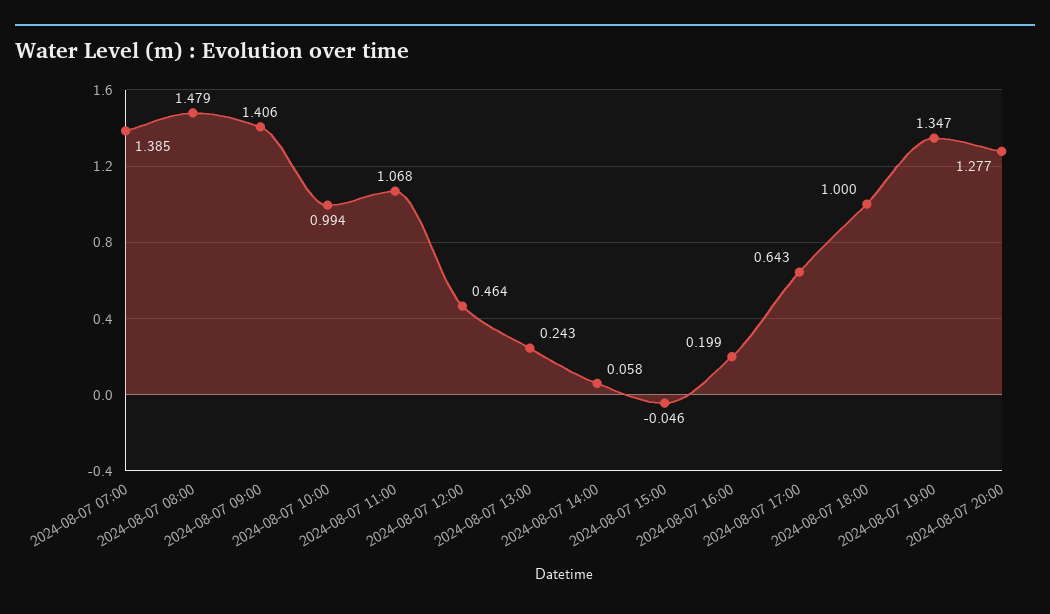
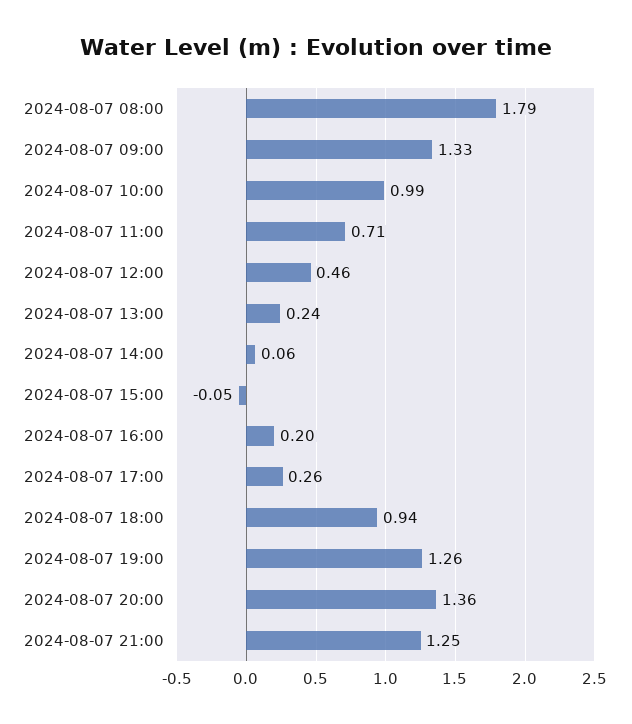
2024-08-07 07:00: 1.385 -> none
2024-08-07 08:00: 1.479 -> 1.79
2024-08-07 09:00: 1.406 -> 1.33
2024-08-07 11:00: 1.068 -> 0.71
2024-08-07 17:00: 0.643 -> 0.26
2024-08-07 18:00: 1 -> 0.94
2024-08-07 19:00: 1.347 -> 1.26
2024-08-07 20:00: 1.277 -> 1.36
2024-08-07 21:00: none -> 1.25

